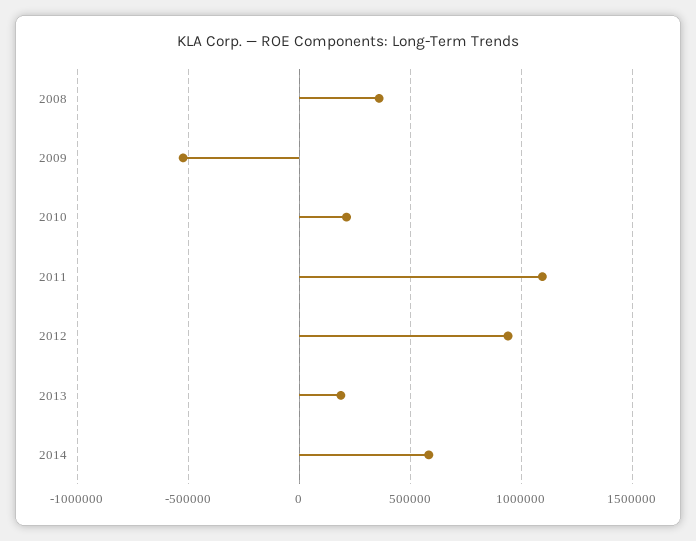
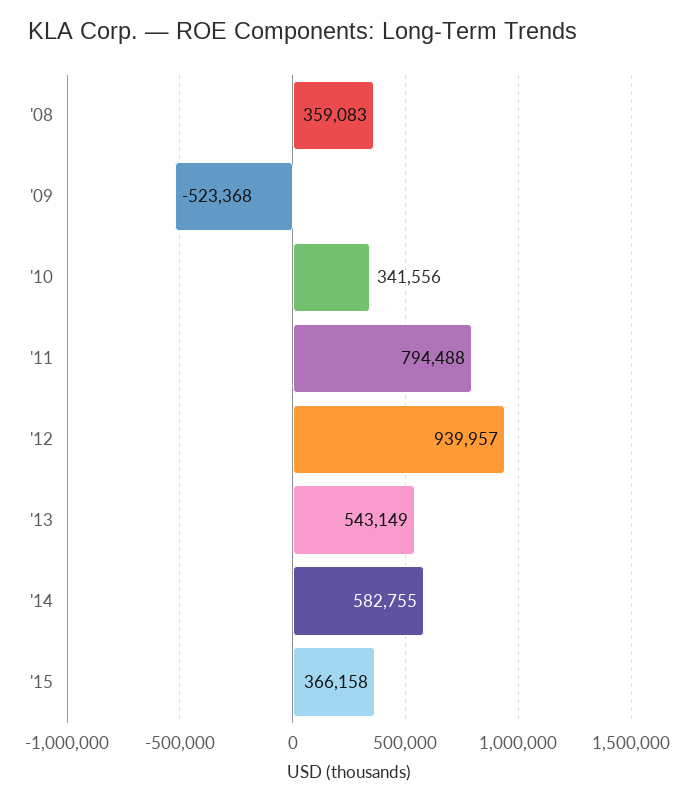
2010: 200000 -> 341556
2011: 1100000 -> 794488
2013: 200000 -> 543149
'15: none -> 366158

